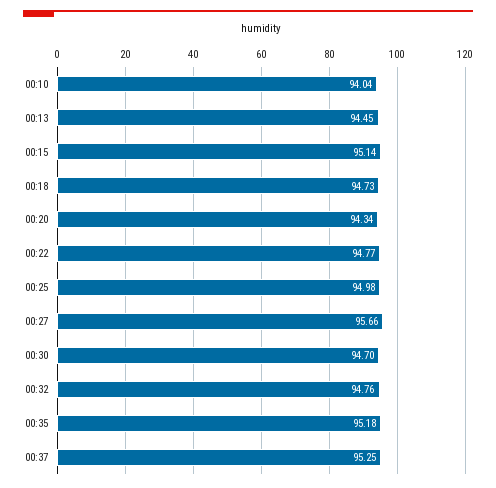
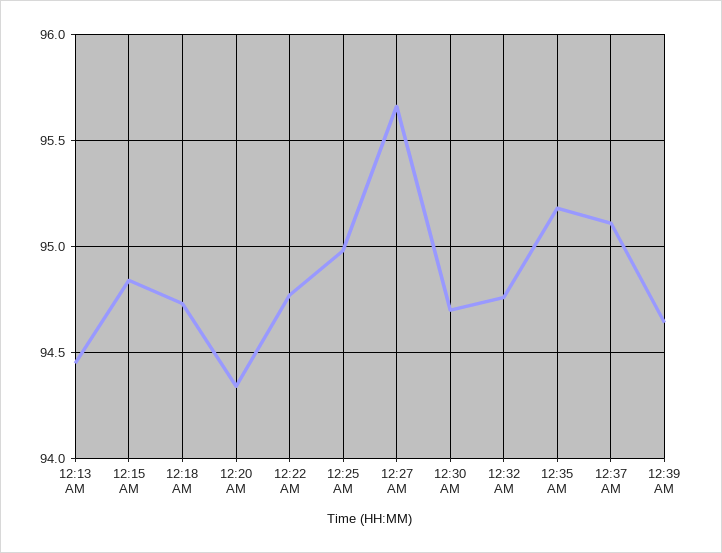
00:10: 94.04 -> none
00:15: 95.14 -> 94.85
00:37: 95.25 -> 95.1
12:39 AM: none -> 94.65

